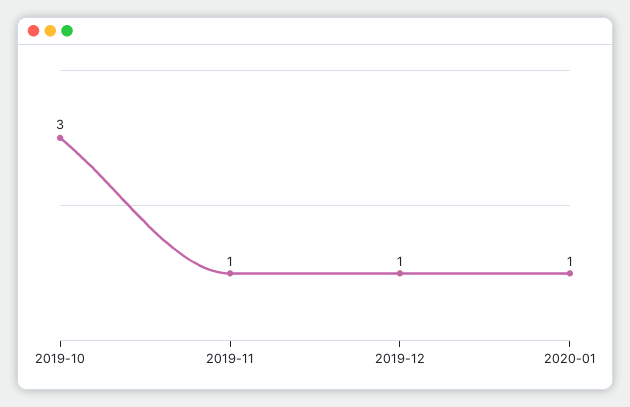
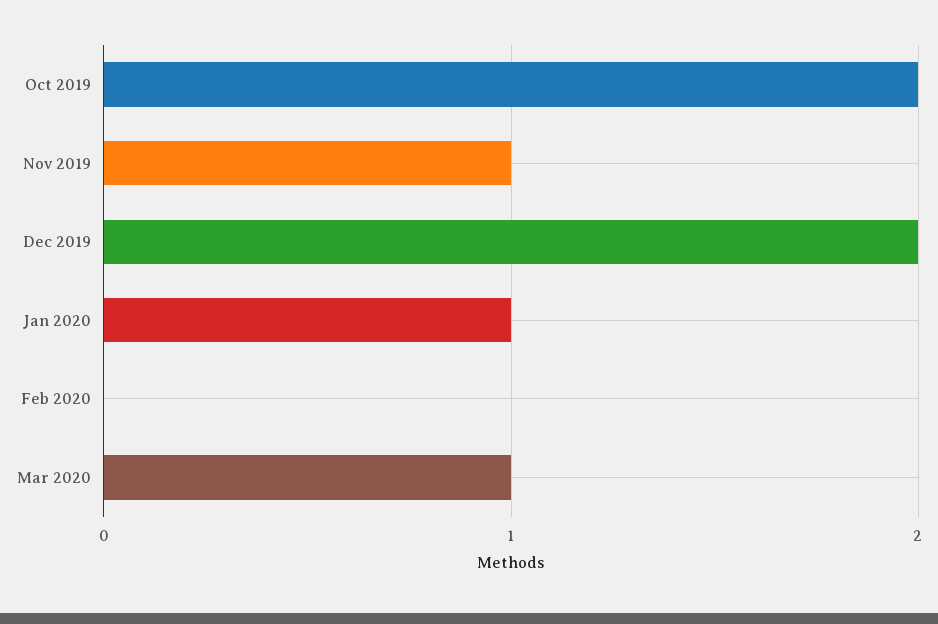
2019-10: 3 -> 2
2019-12: 1 -> 2
Feb 2020: none -> 0
Mar 2020: none -> 1

